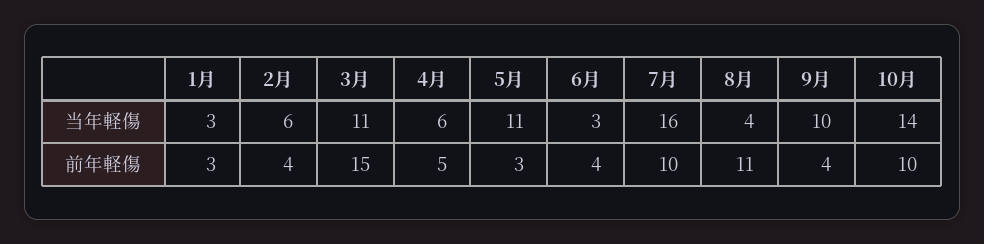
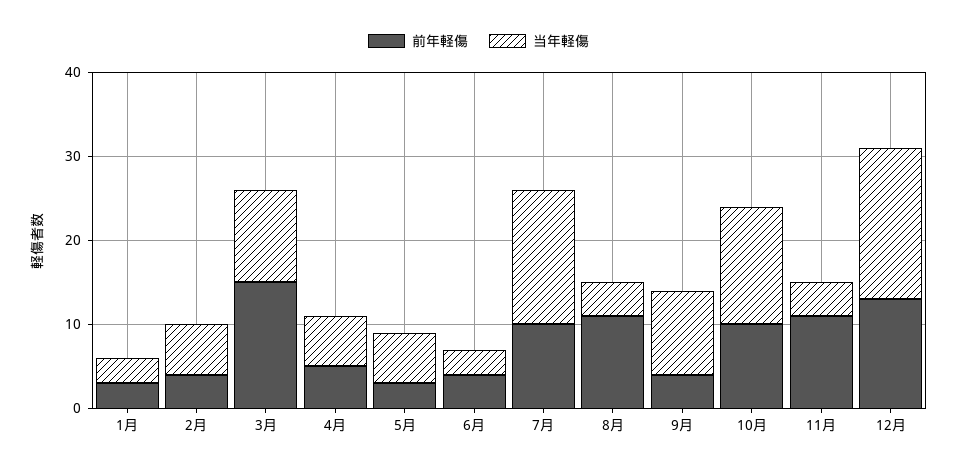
当年軽傷, 5月: 11 -> 6
前年軽傷, 11月: none -> 11
当年軽傷, 11月: none -> 4
前年軽傷, 12月: none -> 13
当年軽傷, 12月: none -> 18

